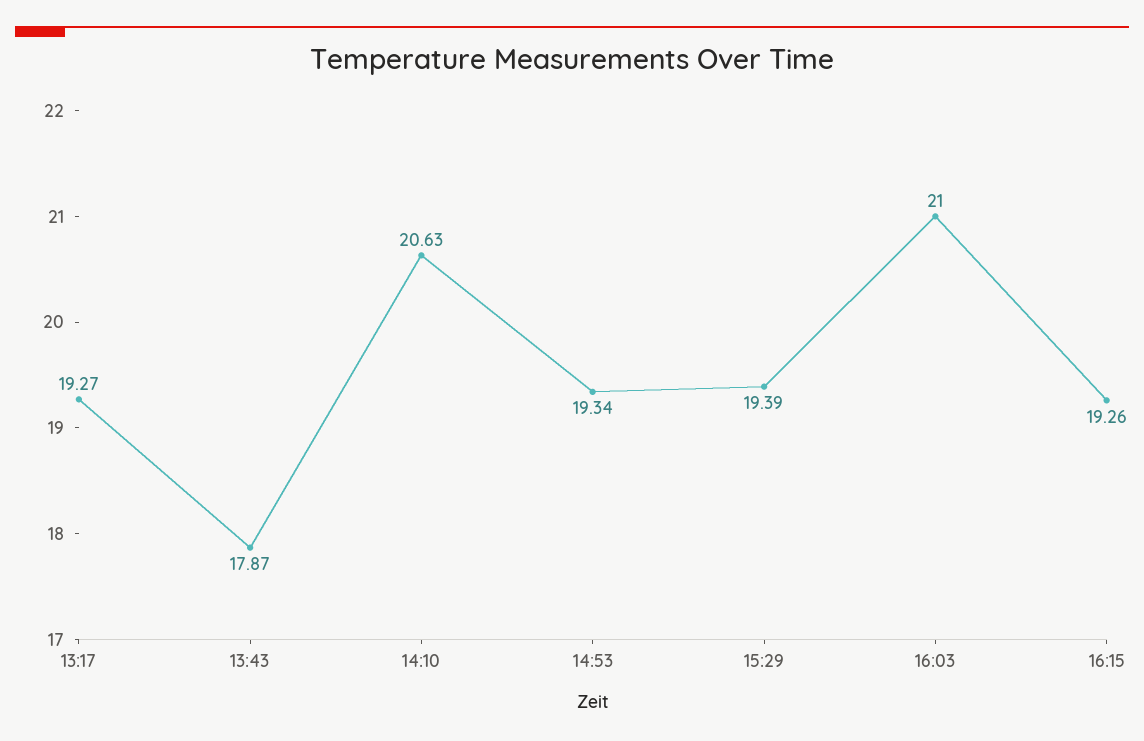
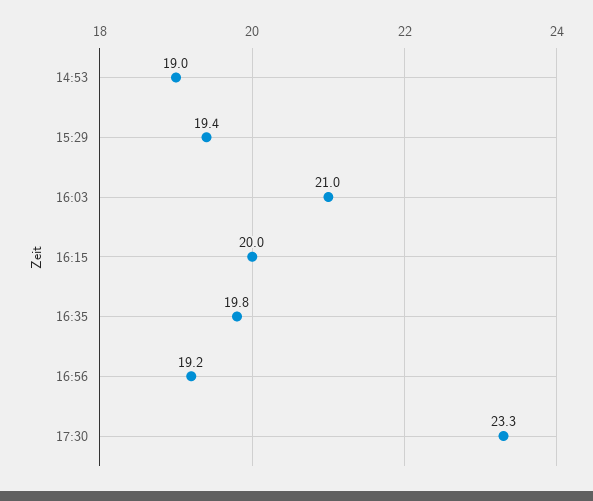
13:17: 19.27 -> none
13:43: 17.87 -> none
14:10: 20.63 -> none
14:53: 19.34 -> 19
16:15: 19.26 -> 20
16:35: none -> 19.8
16:56: none -> 19.2
17:30: none -> 23.3

